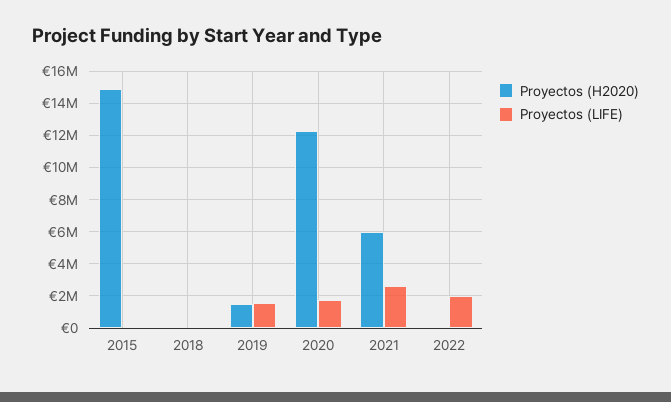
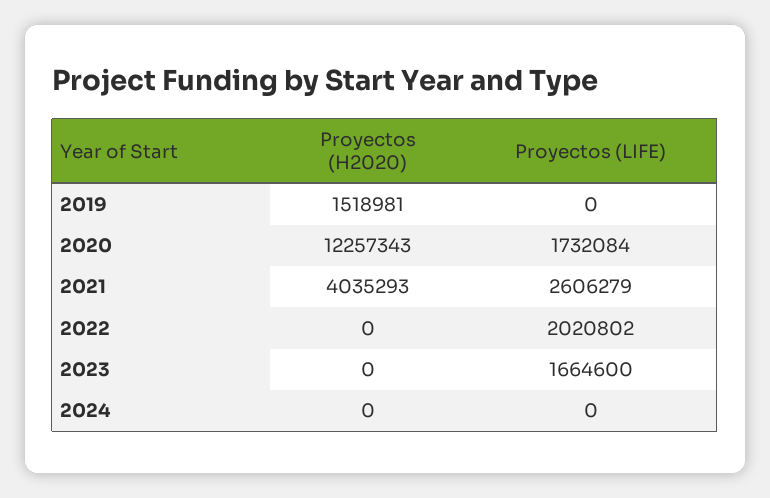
Proyectos (H2020), 2015: 15000000 -> none
Proyectos (LIFE), 2015: 0 -> none
Proyectos (H2020), 2018: 0 -> none
Proyectos (LIFE), 2018: 0 -> none
Proyectos (LIFE), 2019: 1500000 -> 0
Proyectos (H2020), 2021: 6000000 -> 4035293
Proyectos (H2020), 2023: none -> 0
Proyectos (LIFE), 2023: none -> 1664600
Proyectos (H2020), 2024: none -> 0
Proyectos (LIFE), 2024: none -> 0

